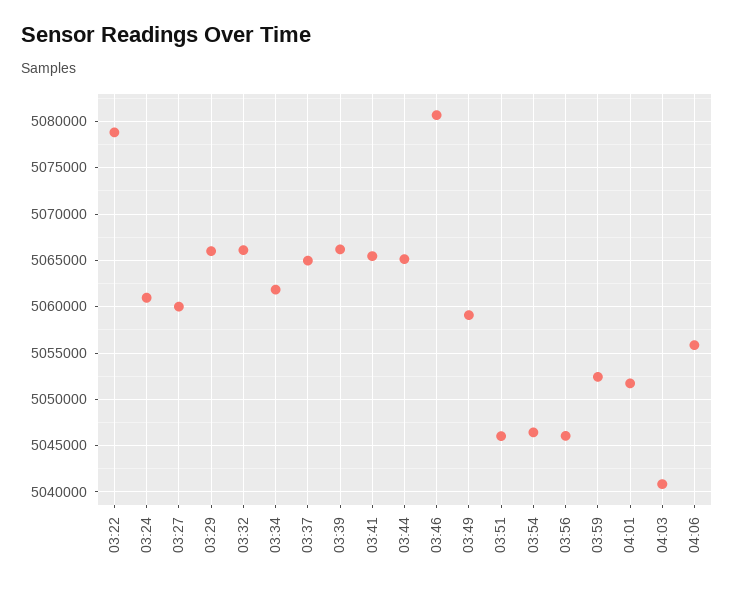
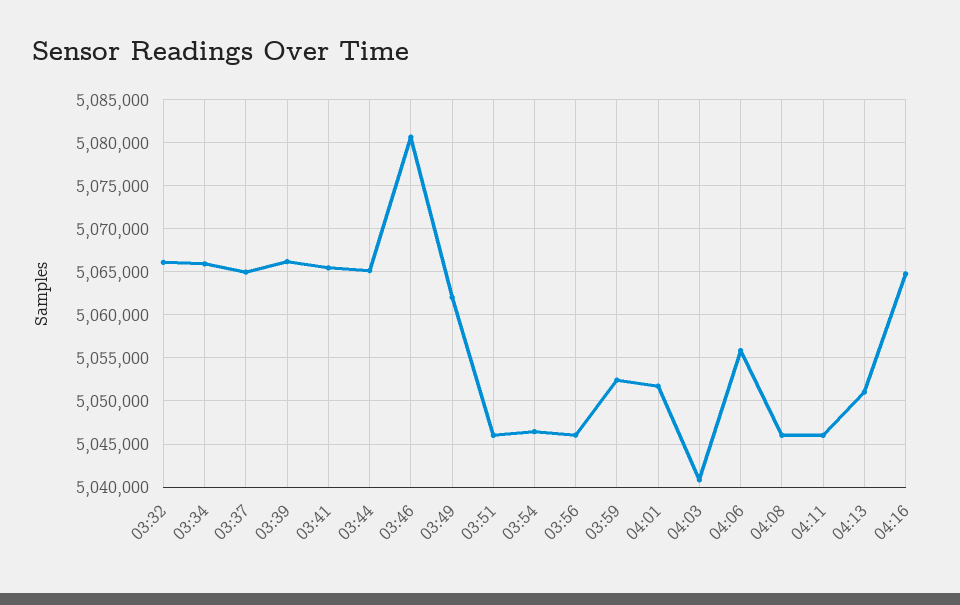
03:22: 5079000 -> none
03:24: 5061000 -> none
03:27: 5060000 -> none
03:29: 5066000 -> none
03:34: 5062000 -> 5066000
03:49: 5059000 -> 5062000
04:08: none -> 5046000
04:11: none -> 5046000
04:13: none -> 5051000
04:16: none -> 5065000

